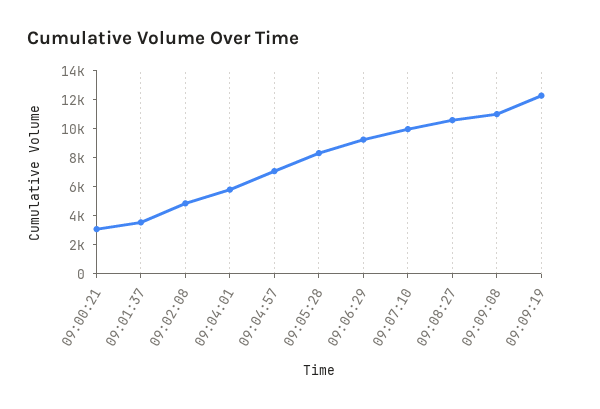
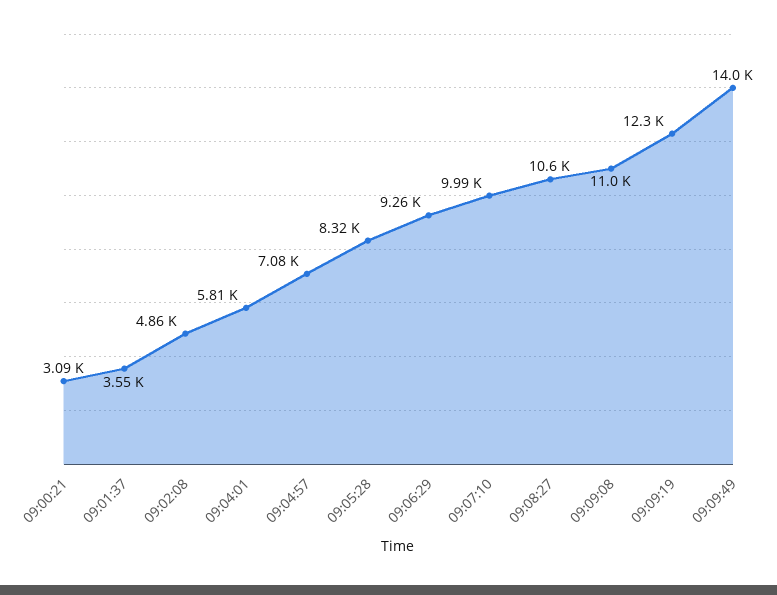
09:09:49: none -> 14000

